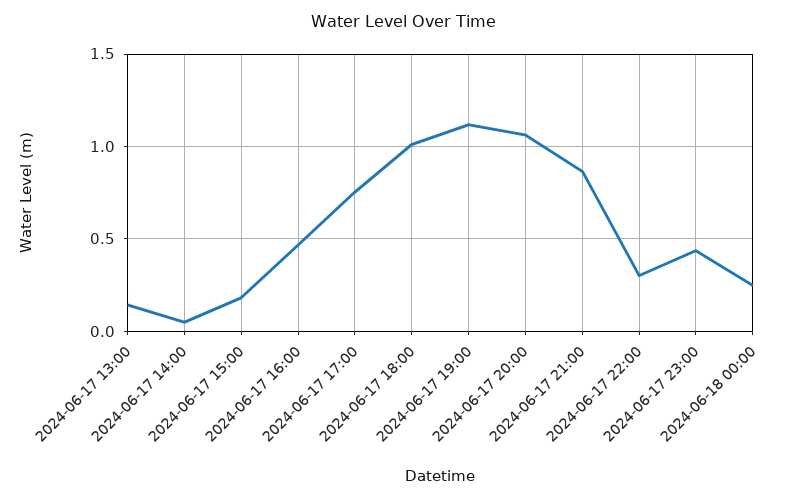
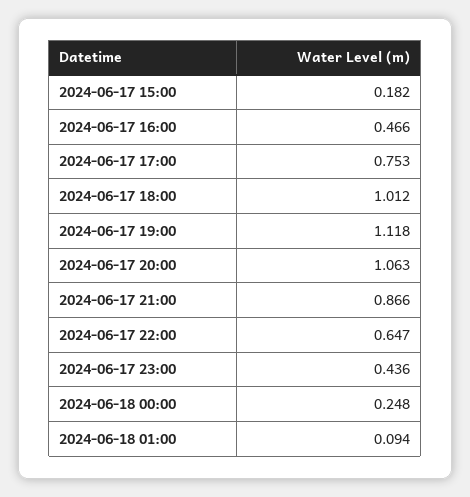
2024-06-17 13:00: 0.15 -> none
2024-06-17 14:00: 0.05 -> none
2024-06-17 22:00: 0.3 -> 0.647
2024-06-18 01:00: none -> 0.094

